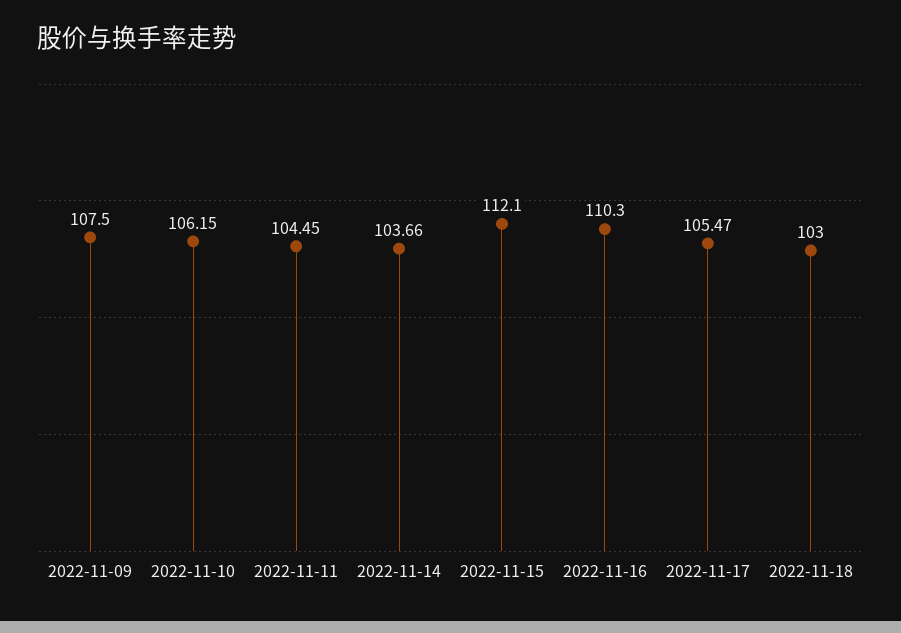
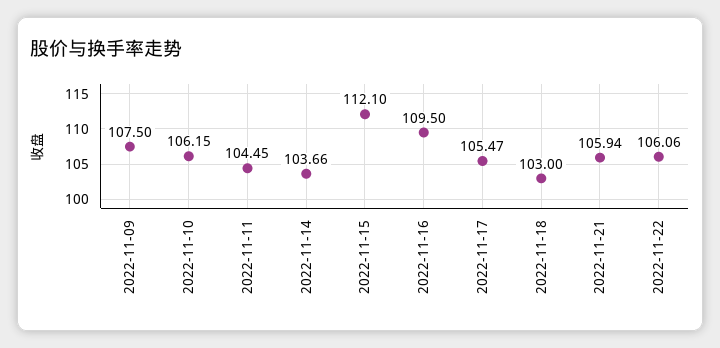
2022-11-16: 110.3 -> 109.5
2022-11-21: none -> 105.94
2022-11-22: none -> 106.06

